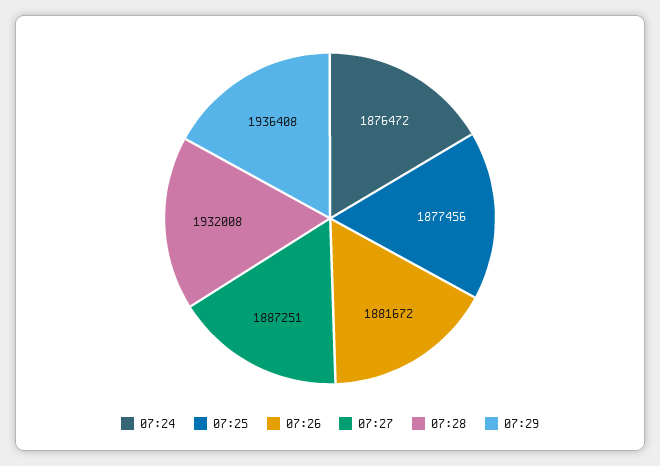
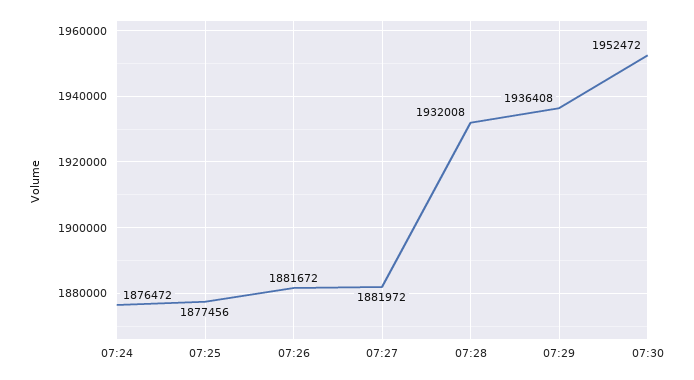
07:27: 1887251 -> 1881972
07:30: none -> 1952472

